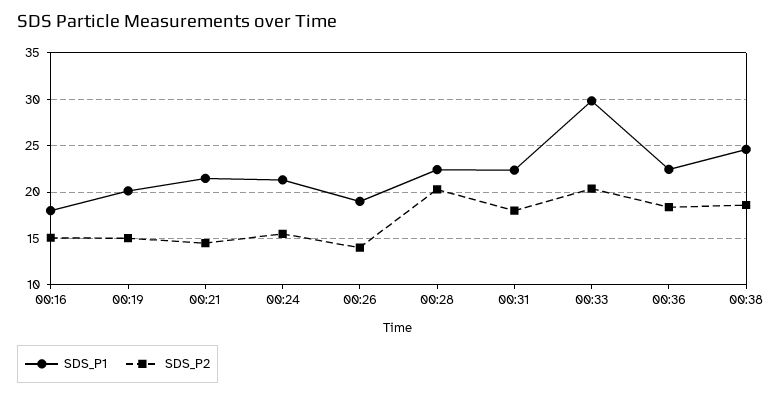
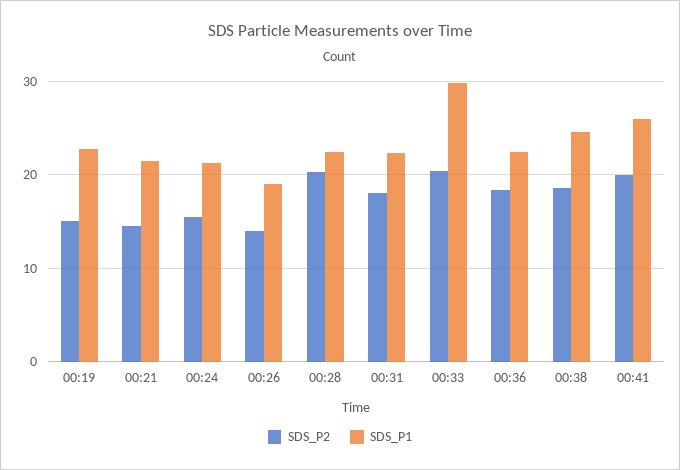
SDS_P1, 00:16: 18 -> none
SDS_P2, 00:16: 15 -> none
SDS_P1, 00:19: 20 -> 23
SDS_P2, 00:41: none -> 20
SDS_P1, 00:41: none -> 26

